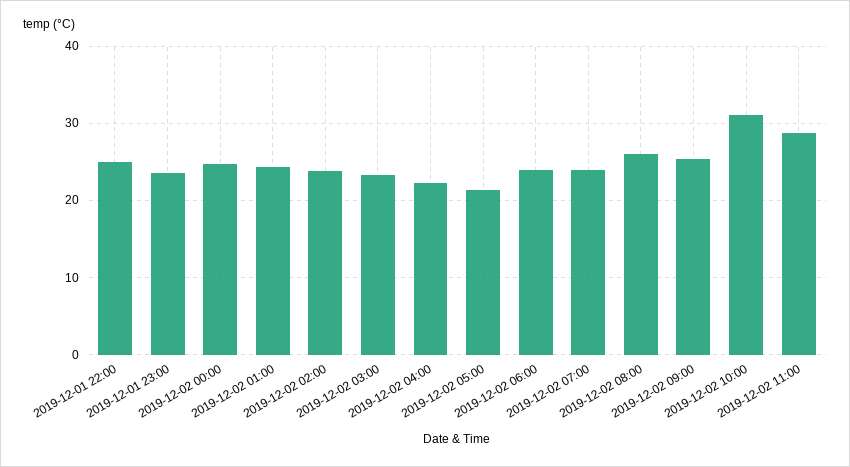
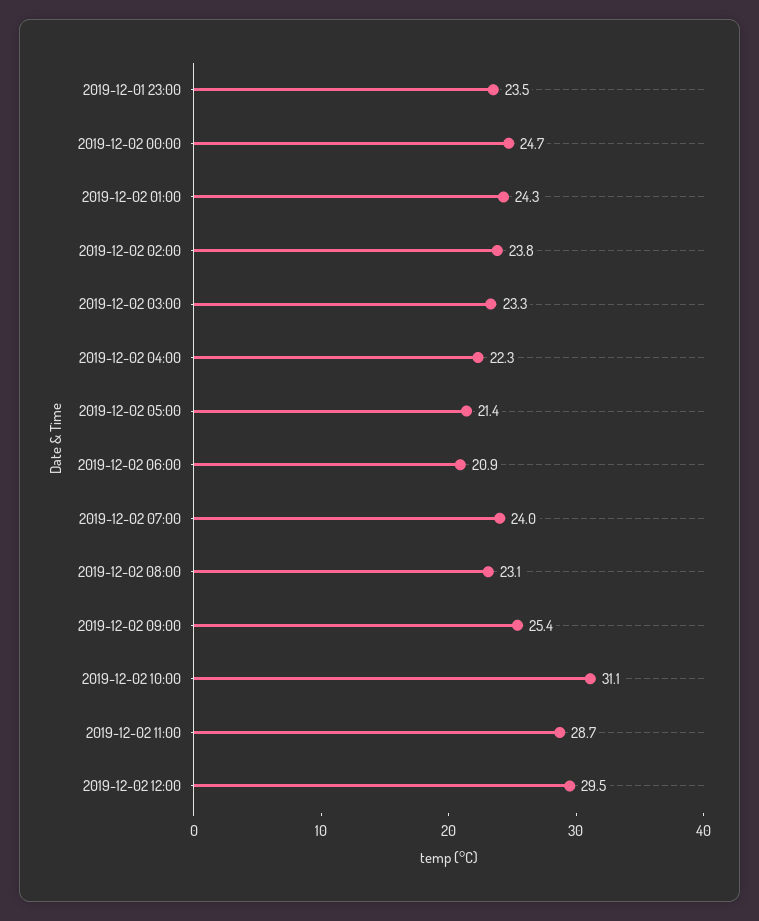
2019-12-01 22:00: 25 -> none
2019-12-02 06:00: 24 -> 20.9
2019-12-02 08:00: 26 -> 23.1
2019-12-02 12:00: none -> 29.5

